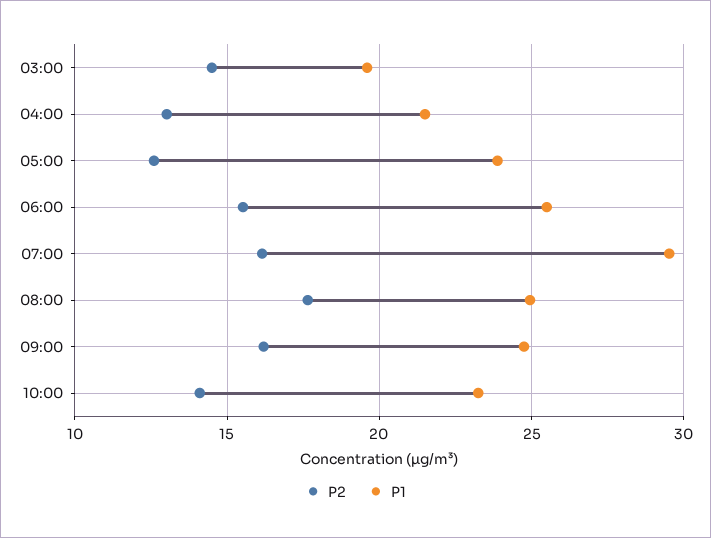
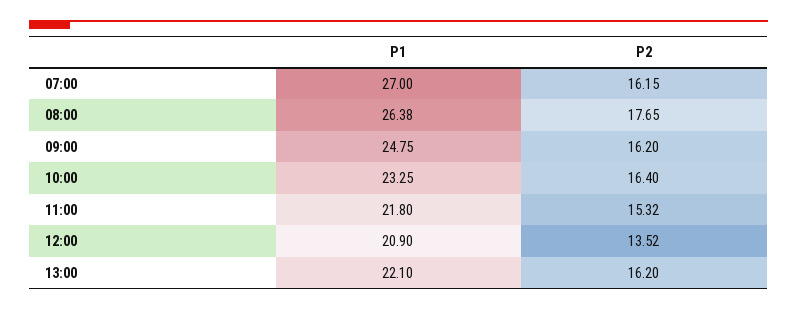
P2, 03:00: 14.5 -> none
P1, 03:00: 19.5 -> none
P2, 04:00: 13 -> none
P1, 04:00: 21.5 -> none
P2, 05:00: 12.5 -> none
P1, 05:00: 24 -> none
P2, 06:00: 15.5 -> none
P1, 06:00: 25.5 -> none
P1, 07:00: 29.5 -> 27
P1, 08:00: 25 -> 26.38
P2, 10:00: 14 -> 16.4
P1, 11:00: none -> 21.8
P2, 11:00: none -> 15.32
P1, 12:00: none -> 20.9
P2, 12:00: none -> 13.52
P1, 13:00: none -> 22.1
P2, 13:00: none -> 16.2

